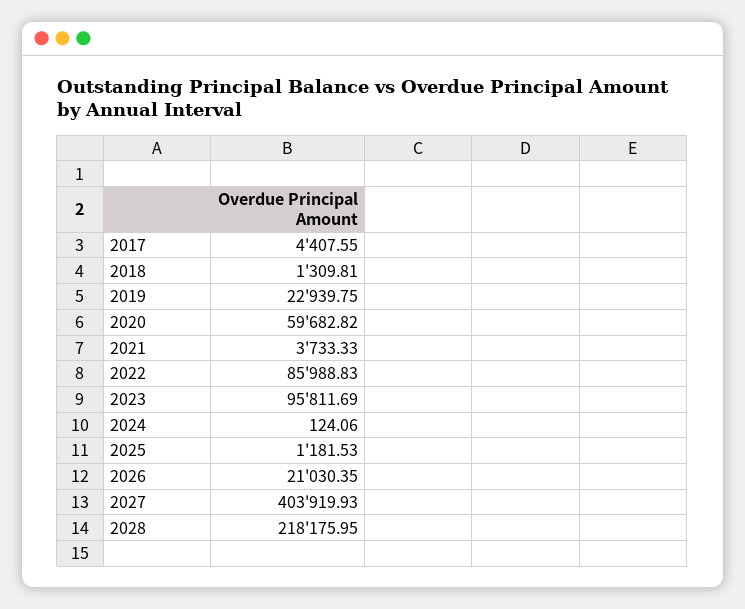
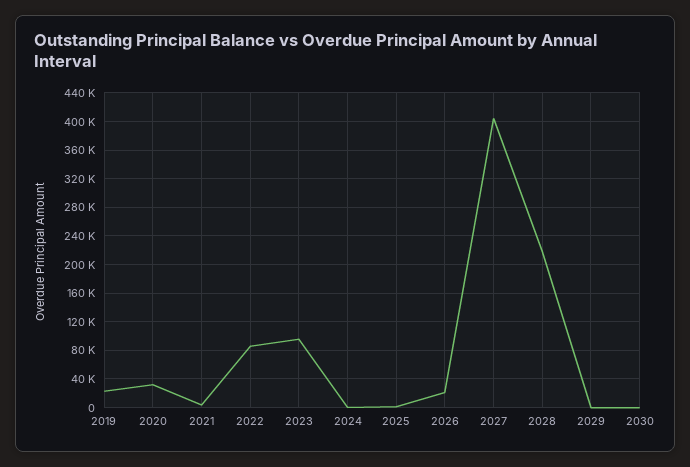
2017: 4407.55 -> none
2018: 1309.81 -> none
2020: 59682.82 -> 30000
2029: none -> 0
2030: none -> 0

